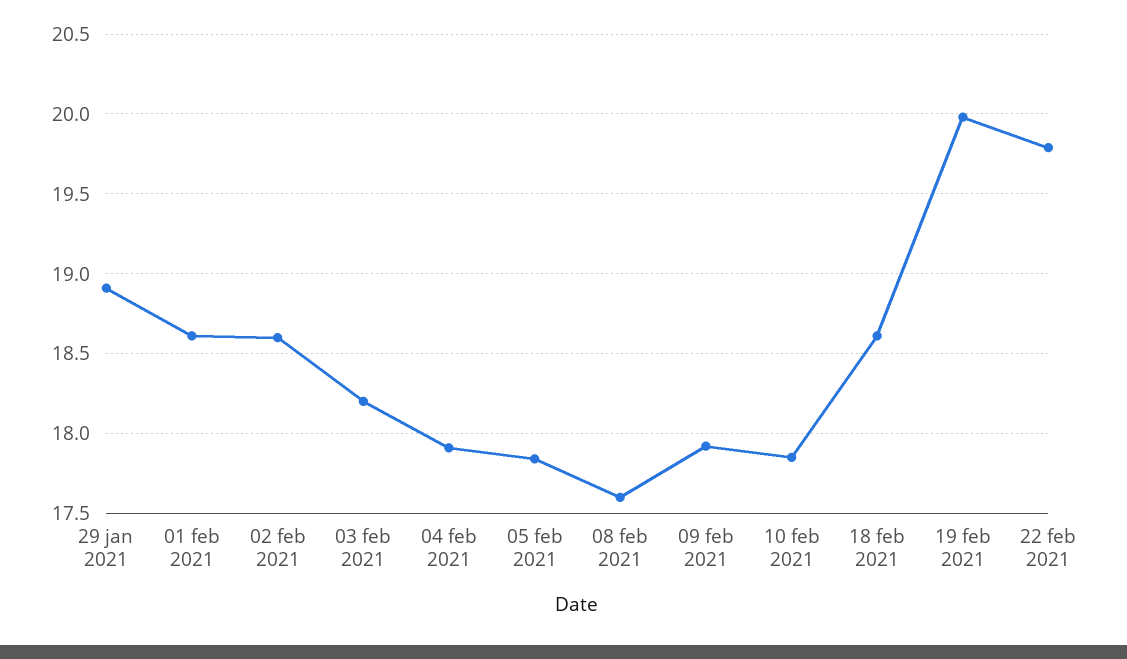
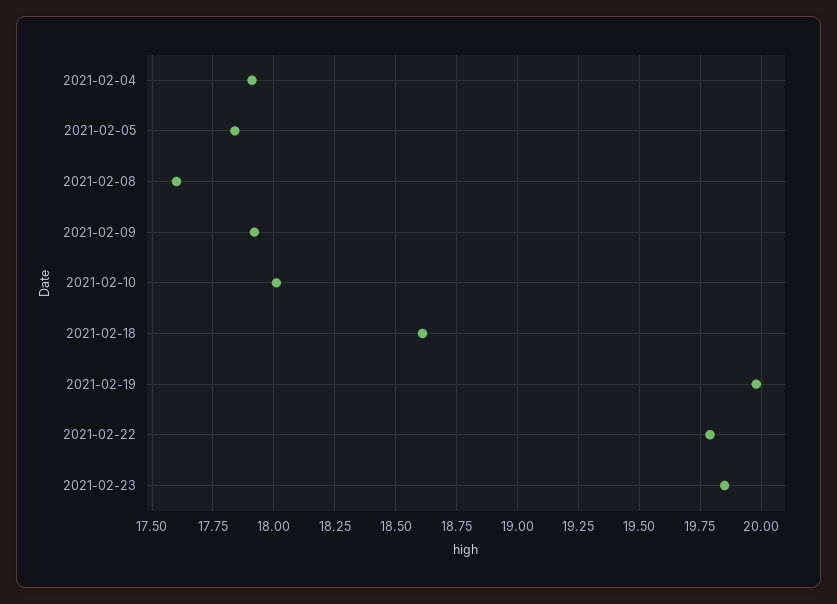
29 jan 2021: 18.9 -> none
01 feb 2021: 18.6 -> none
02 feb 2021: 18.6 -> none
03 feb 2021: 18.2 -> none
10 feb 2021: 17.85 -> 18
2021-02-23: none -> 19.85

